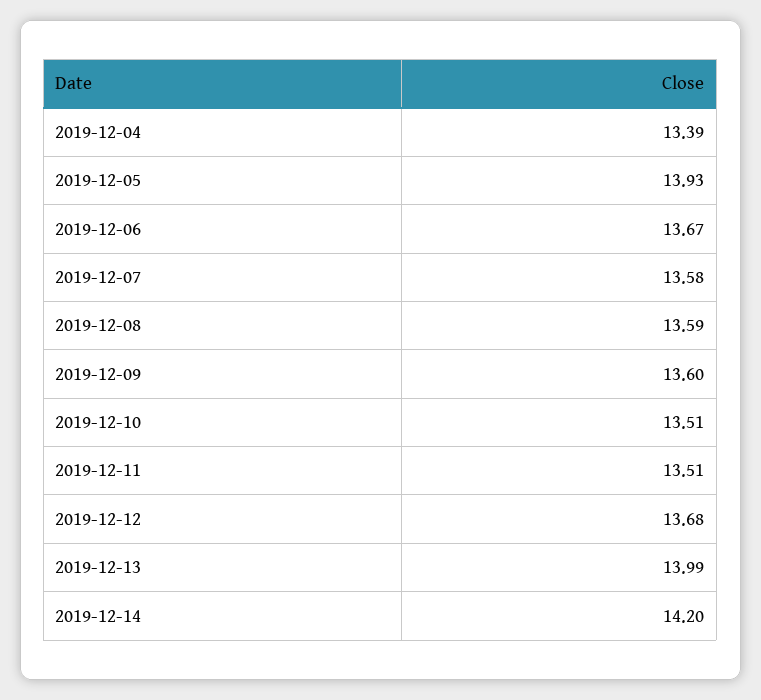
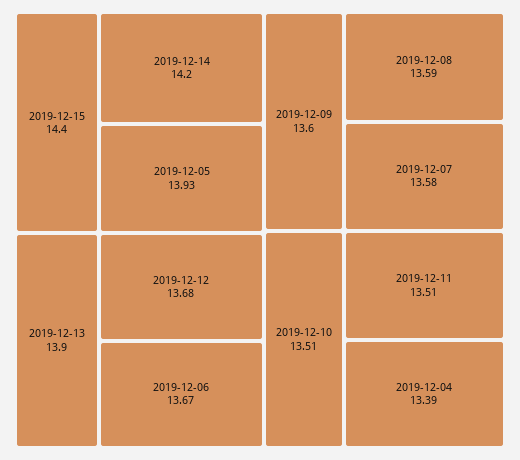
2019-12-13: 13.99 -> 13.9
2019-12-15: none -> 14.4

